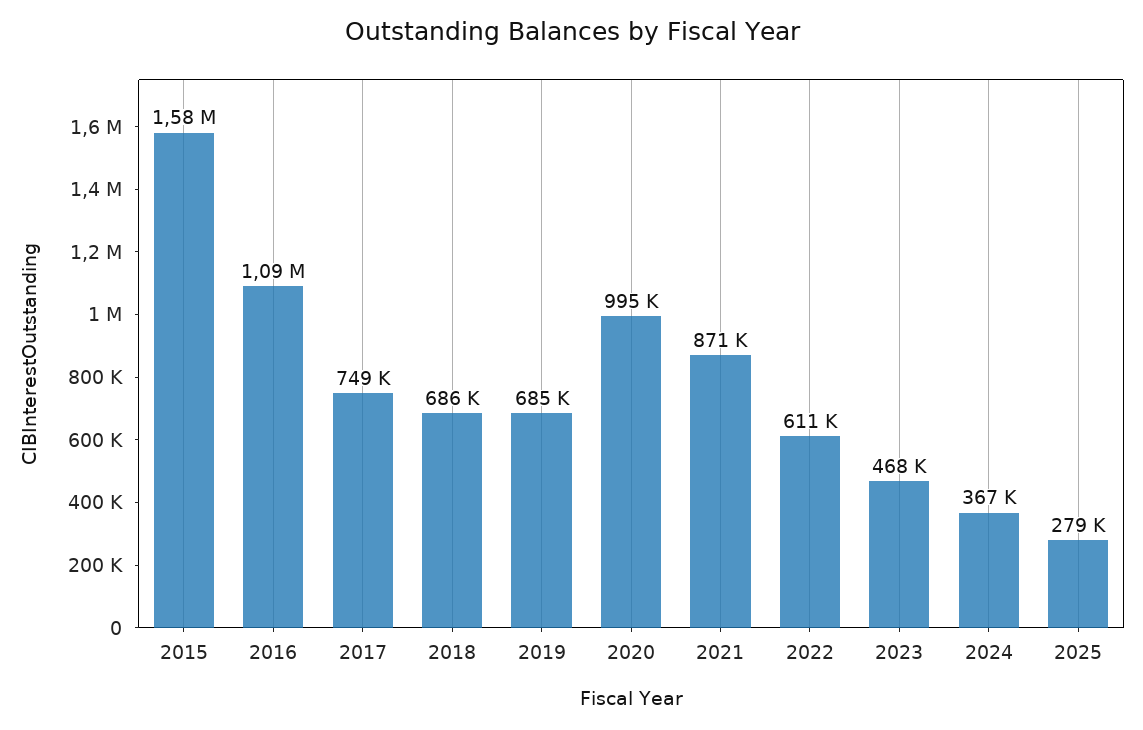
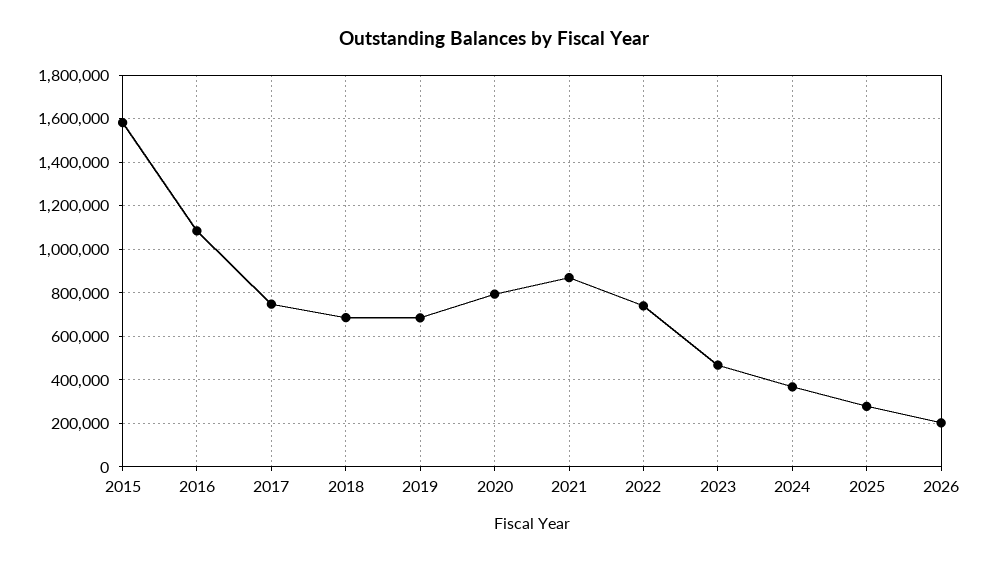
2020: 995000 -> 800000
2022: 611000 -> 750000
2026: none -> 200000

